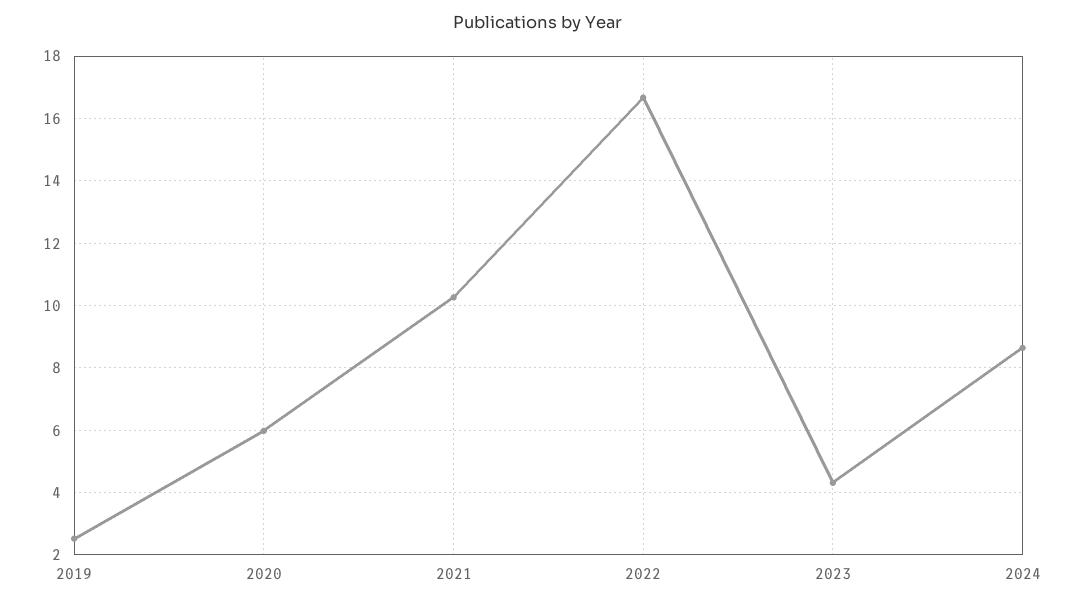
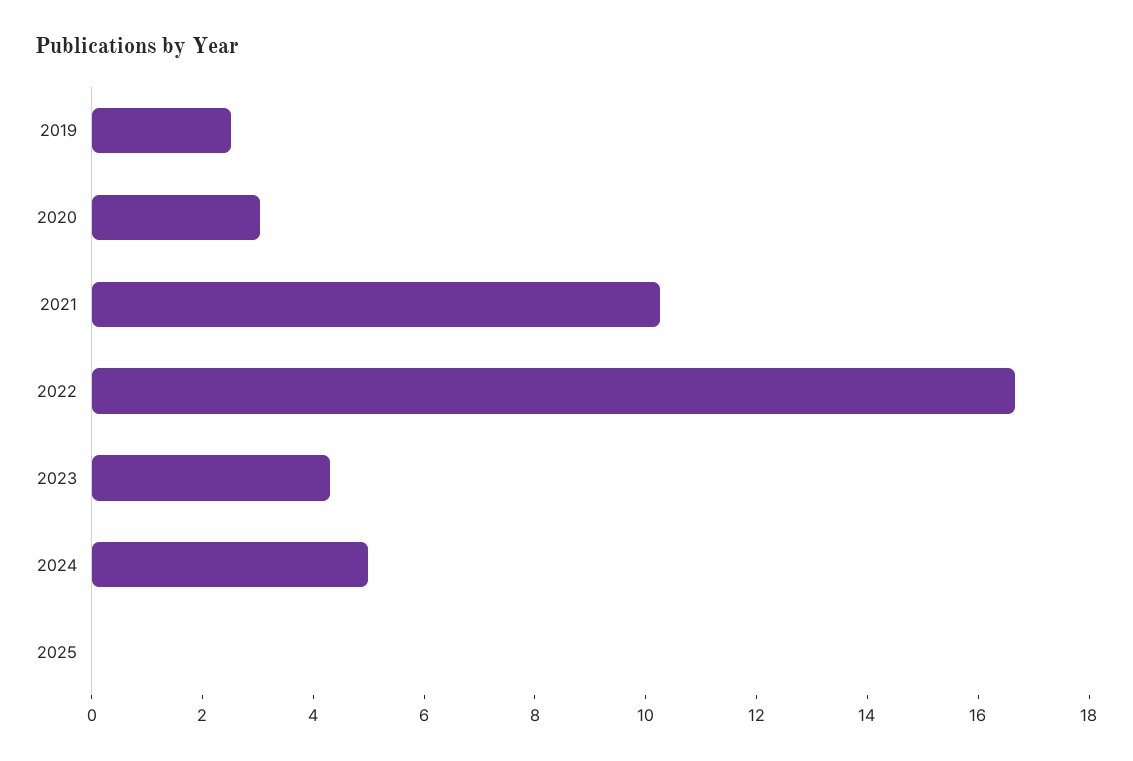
2020: 6 -> 3
2024: 8.6 -> 5
2025: none -> 0

